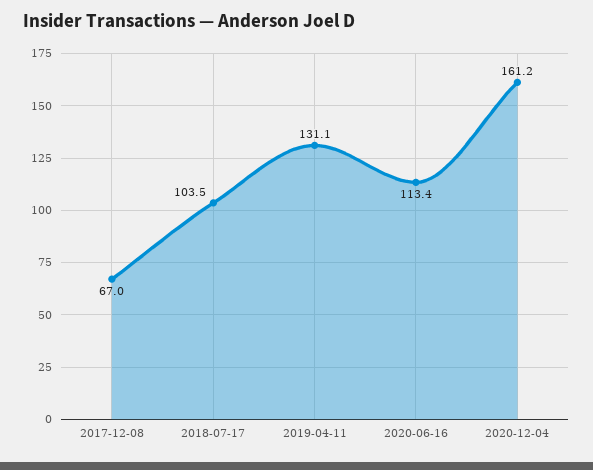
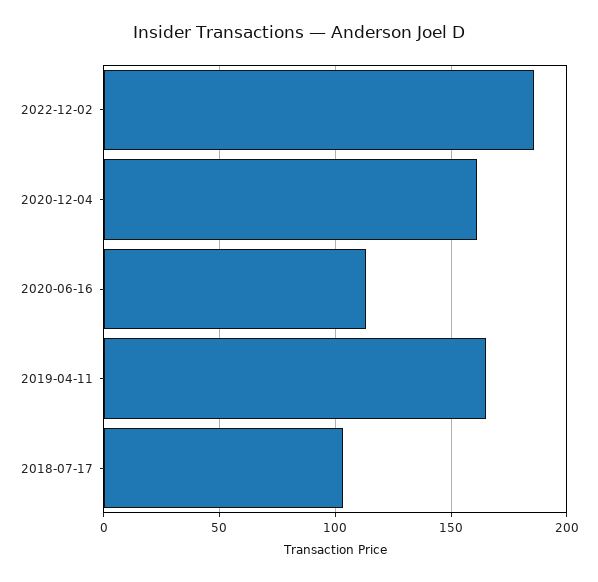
2017-12-08: 67 -> none
2019-04-11: 131.1 -> 165
2022-12-02: none -> 185

